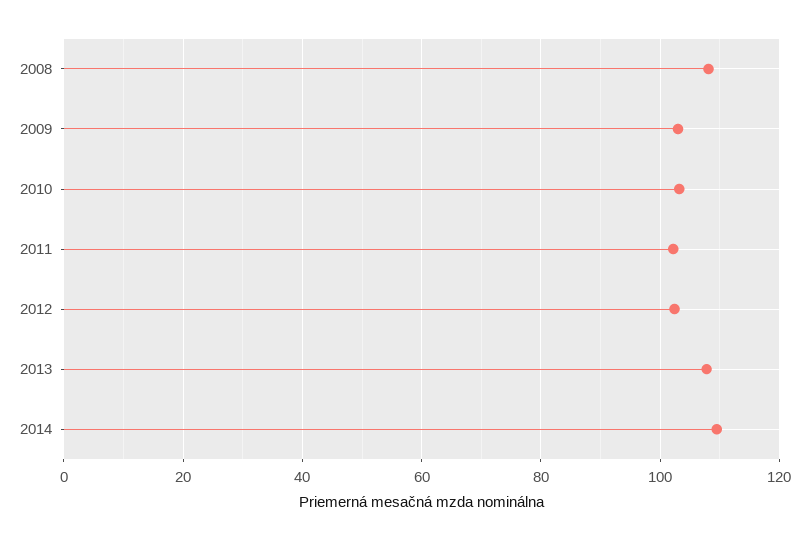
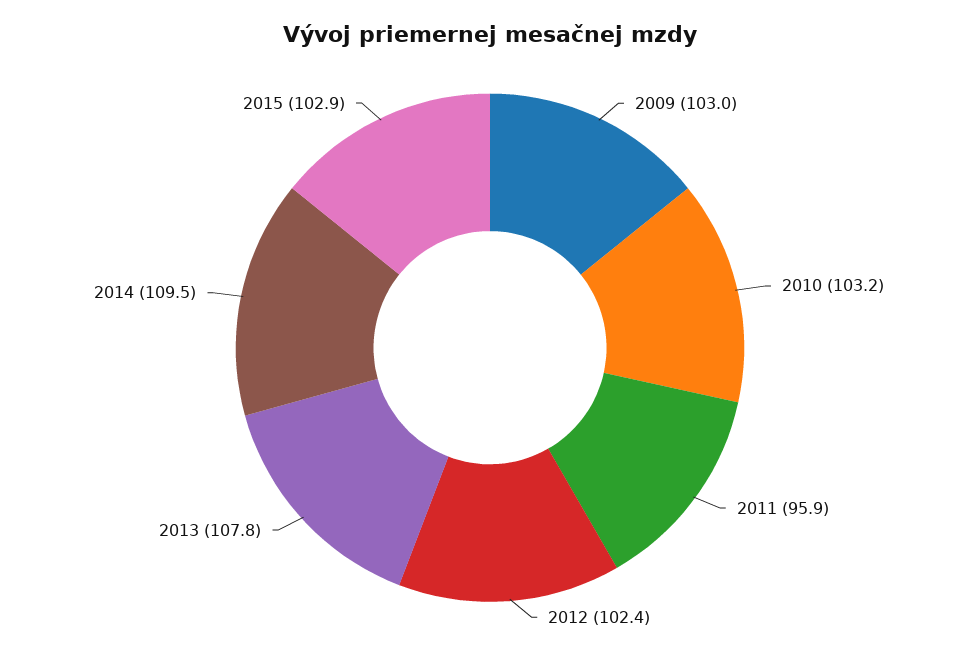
2008: 108 -> none
2011: 102 -> 95.9
2015: none -> 102.9

